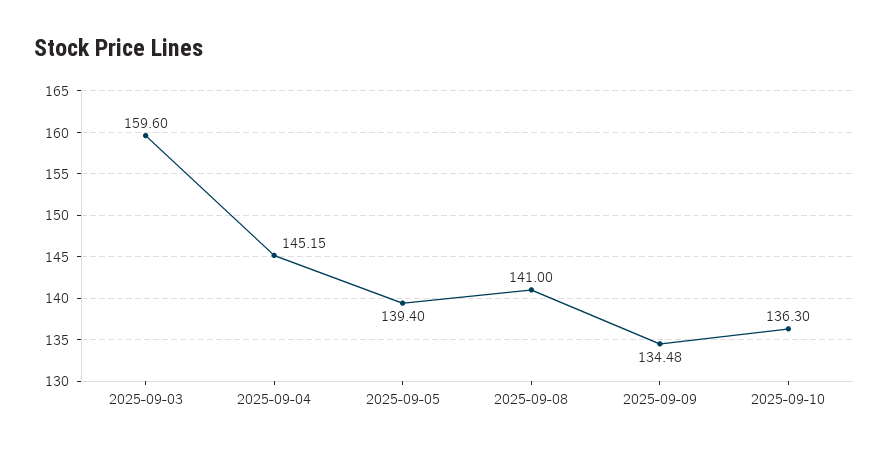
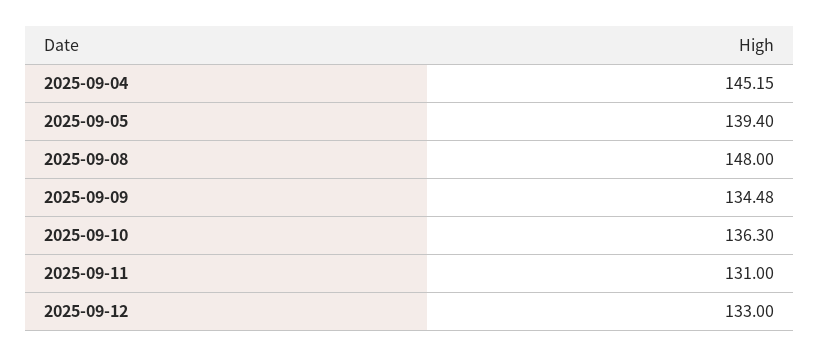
2025-09-03: 159.6 -> none
2025-09-08: 141 -> 148
2025-09-11: none -> 131
2025-09-12: none -> 133

